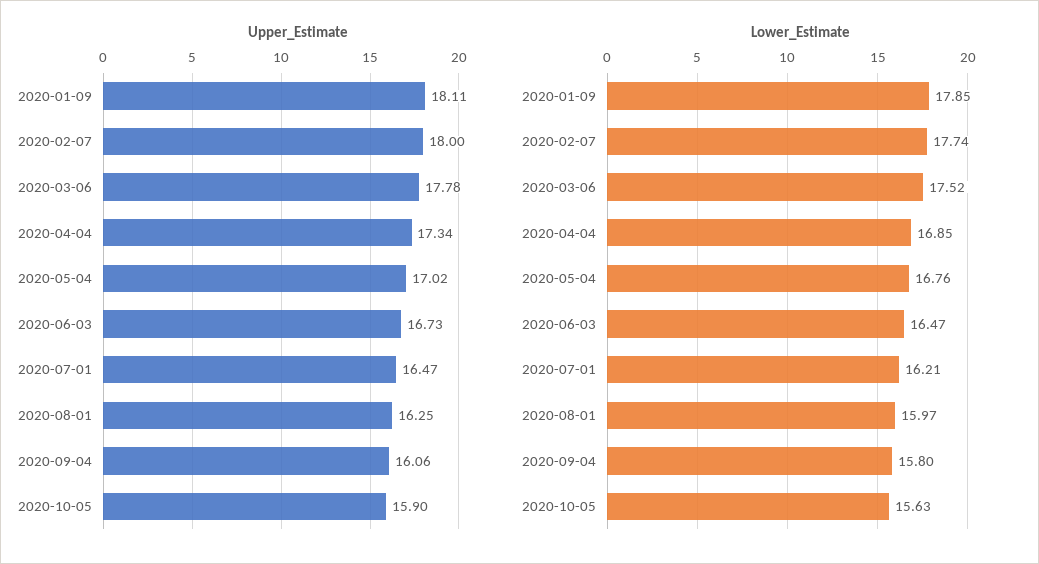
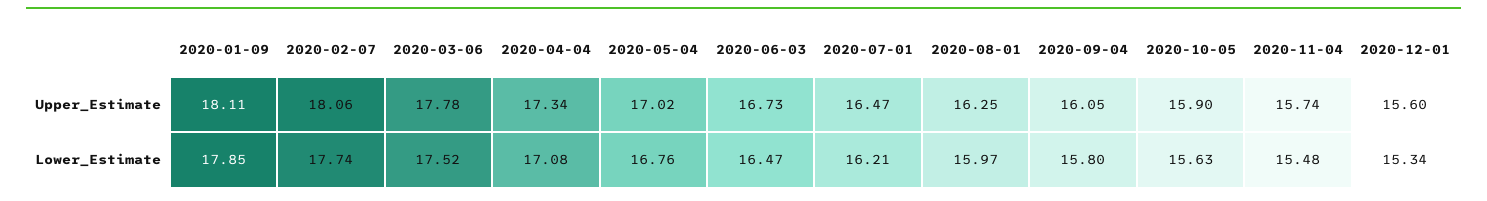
Upper_Estimate, 2020-02-07: 18 -> 18.06
Upper_Estimate, 2020-09-04: 16.06 -> 16.05
Lower_Estimate, 2020-04-04: 16.85 -> 17.08
Upper_Estimate, 2020-11-04: none -> 15.74
Upper_Estimate, 2020-12-01: none -> 15.6
Lower_Estimate, 2020-11-04: none -> 15.48
Lower_Estimate, 2020-12-01: none -> 15.34

